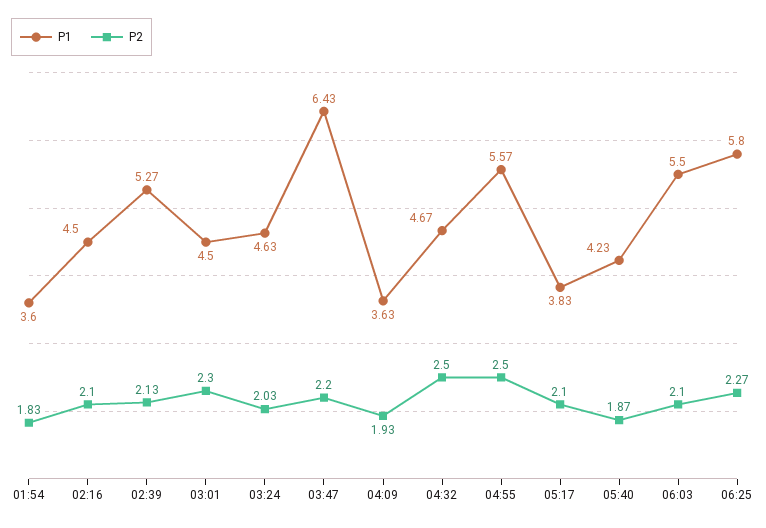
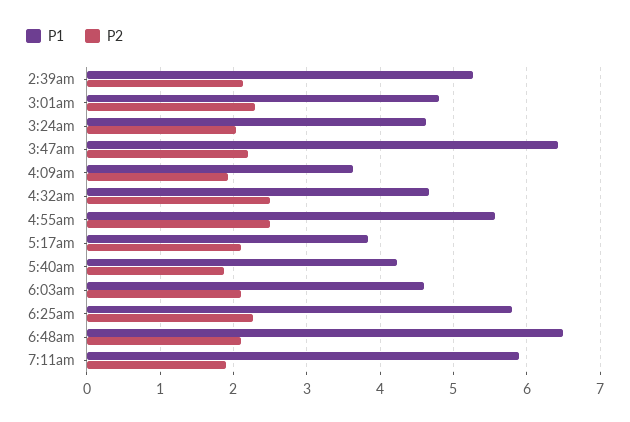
P1, 01:54: 3.6 -> none
P2, 01:54: 1.83 -> none
P1, 02:16: 4.5 -> none
P2, 02:16: 2.1 -> none
P1, 03:01: 4.5 -> 4.8
P1, 06:03: 5.5 -> 4.6
P1, 6:48am: none -> 6.5
P2, 6:48am: none -> 2.1
P1, 7:11am: none -> 5.9
P2, 7:11am: none -> 1.9

